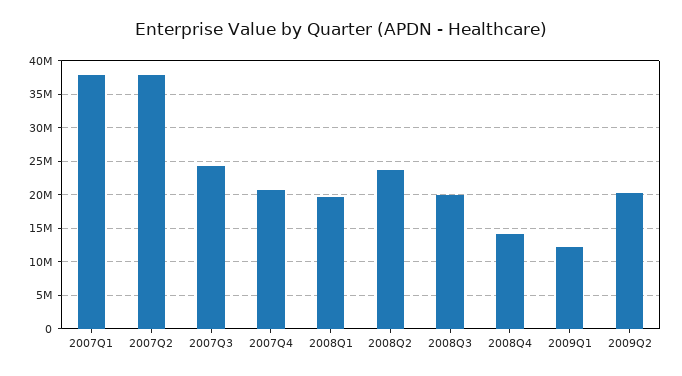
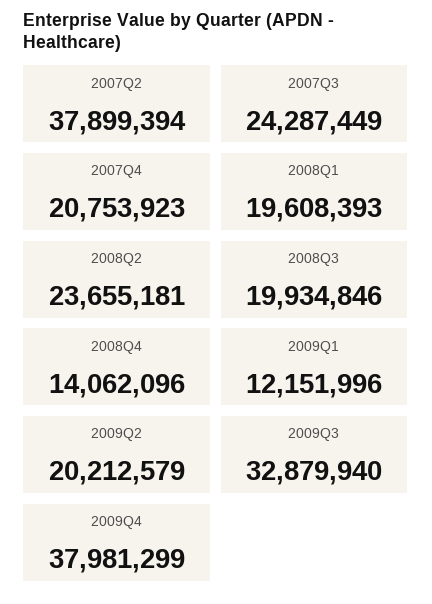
2007Q1: 38000000 -> none
2009Q3: none -> 32879940
2009Q4: none -> 37981299

